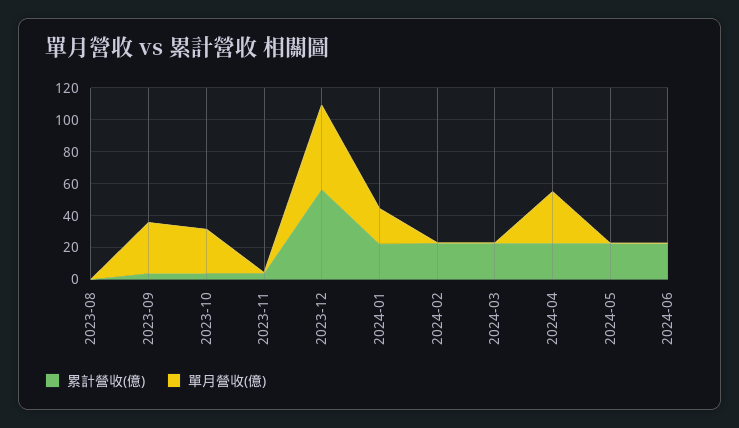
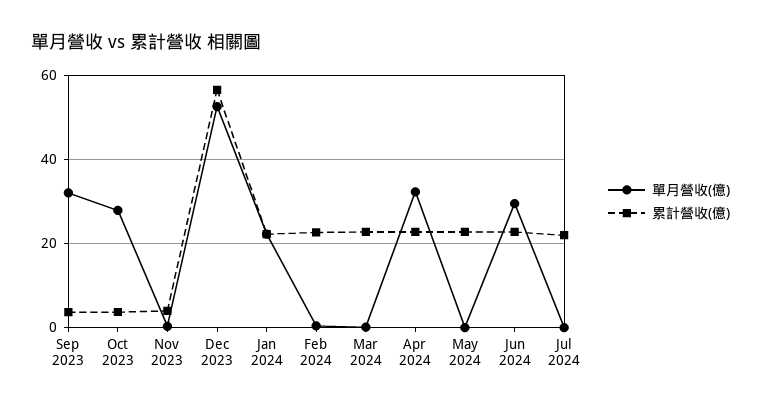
累計營收(億), 2023-08: 0 -> none
單月營收(億), 2023-08: 0 -> none
單月營收(億), 2024-06: 0 -> 30
單月營收(億), Jul 2024: none -> 0
累計營收(億), Jul 2024: none -> 22

